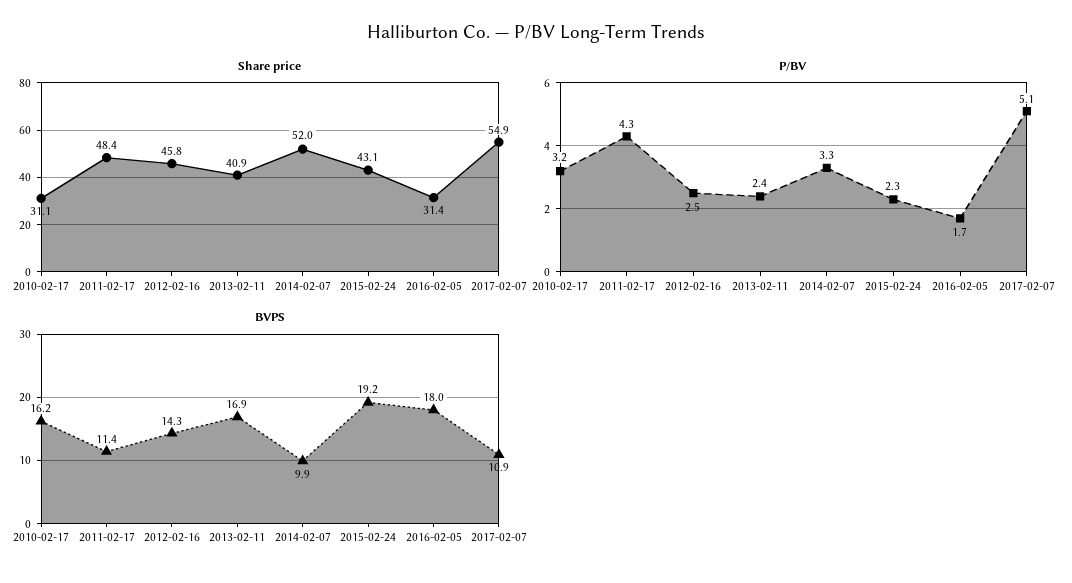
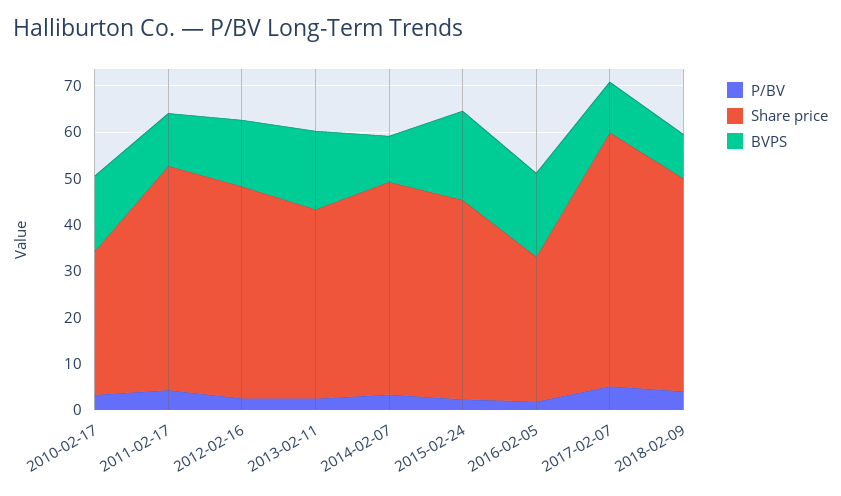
Share price, 2014-02-07: 52 -> 46
P/BV, 2018-02-09: none -> 4
Share price, 2018-02-09: none -> 46
BVPS, 2018-02-09: none -> 10

